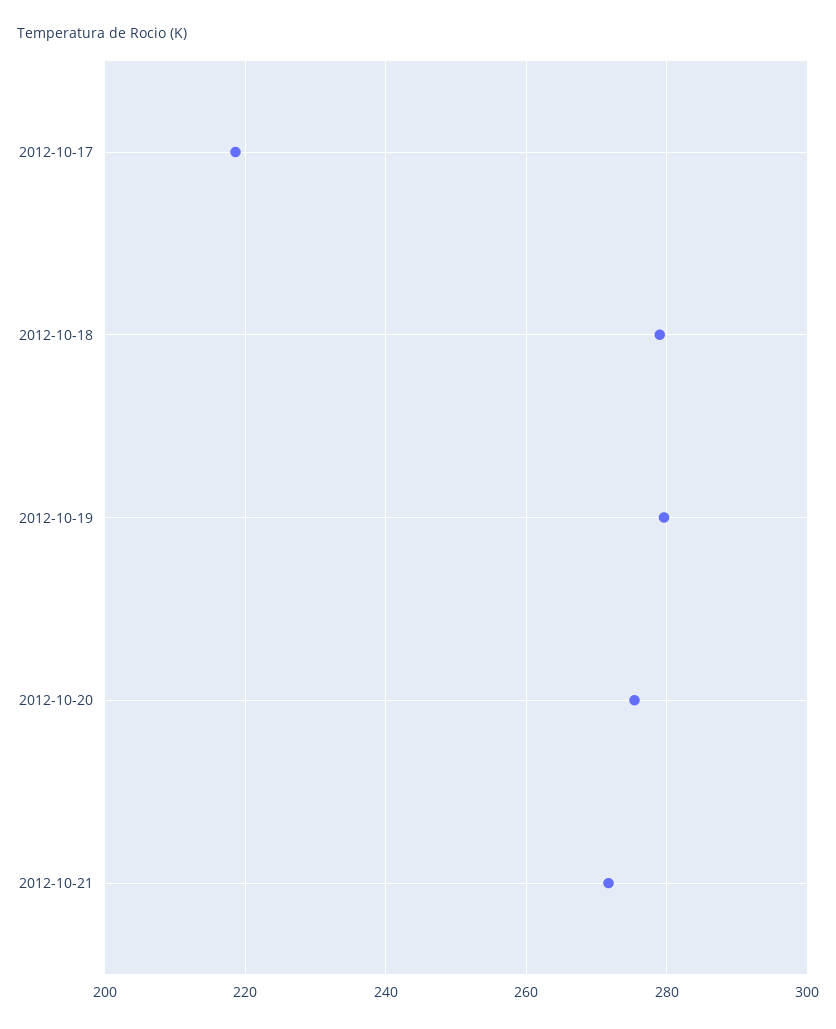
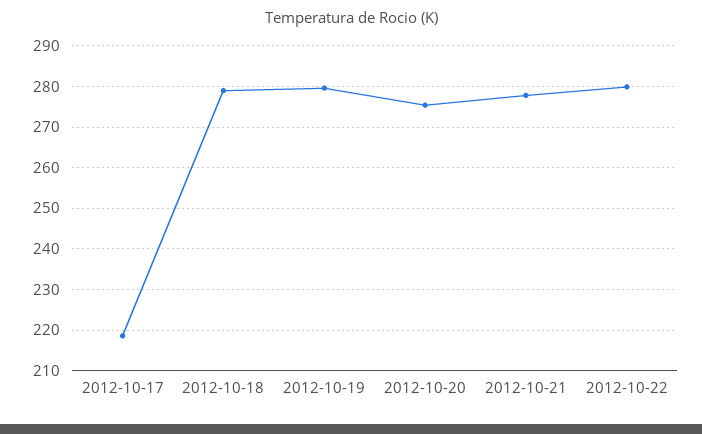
2012-10-21: 272 -> 278
2012-10-22: none -> 280

